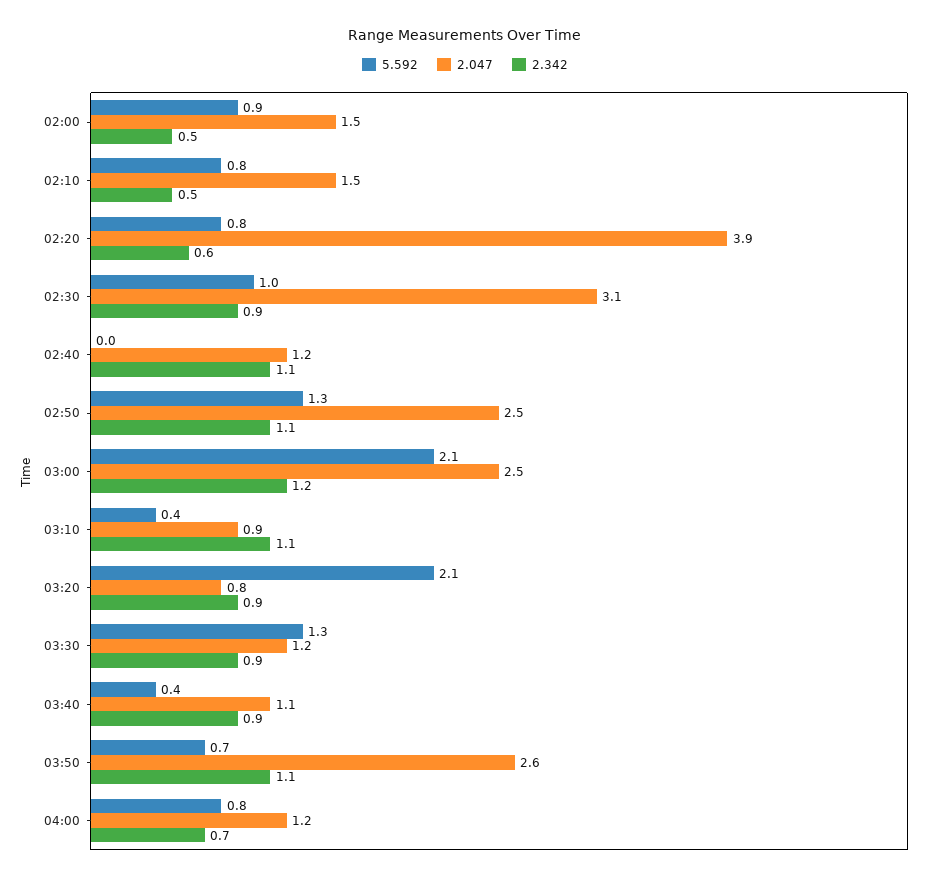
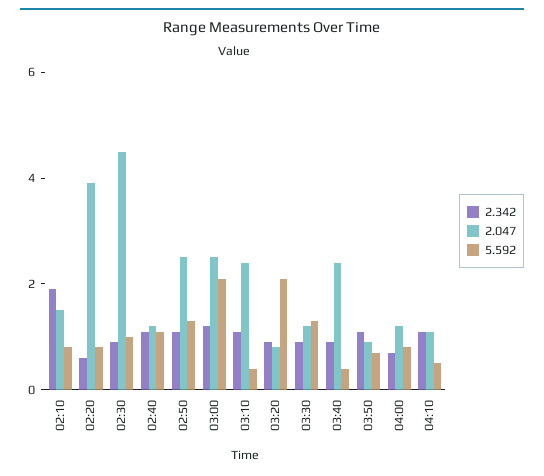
5.592, 02:00: 0.9 -> none
2.047, 02:00: 1.5 -> none
2.342, 02:00: 0.5 -> none
2.342, 02:10: 0.5 -> 2
2.047, 02:30: 3.1 -> 4.5
5.592, 02:40: 0 -> 1
2.047, 03:10: 0.9 -> 2.5
2.047, 03:40: 1.1 -> 2.5
2.047, 03:50: 2.6 -> 1
2.342, 04:10: none -> 1
2.047, 04:10: none -> 1
5.592, 04:10: none -> 0.5

